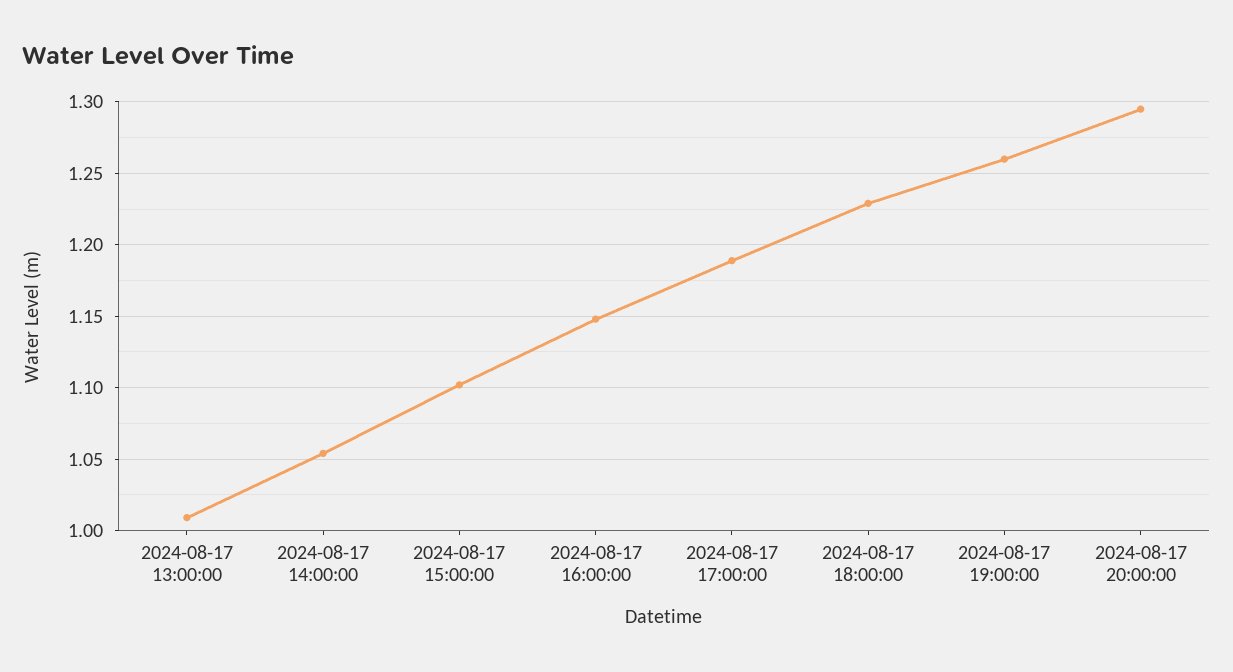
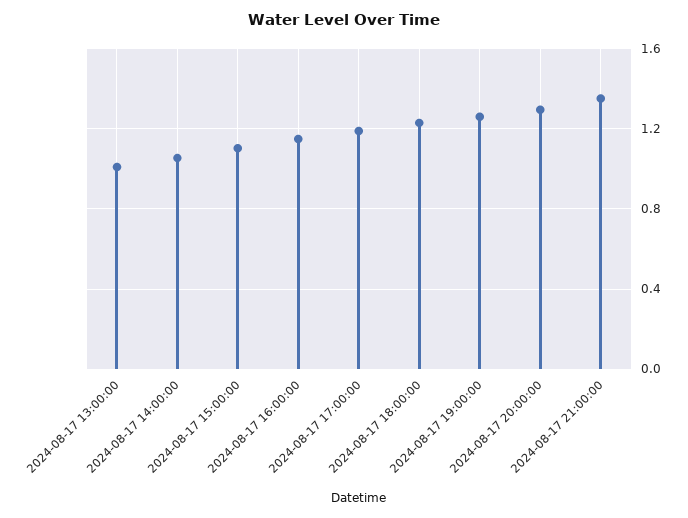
2024-08-17 21:00:00: none -> 1.35

